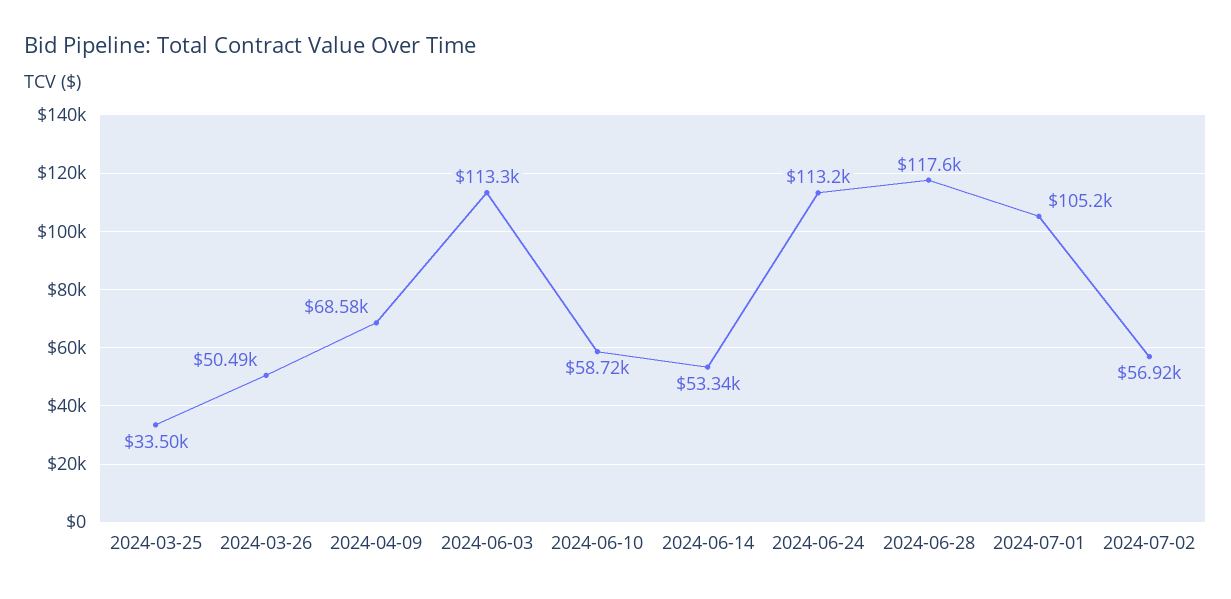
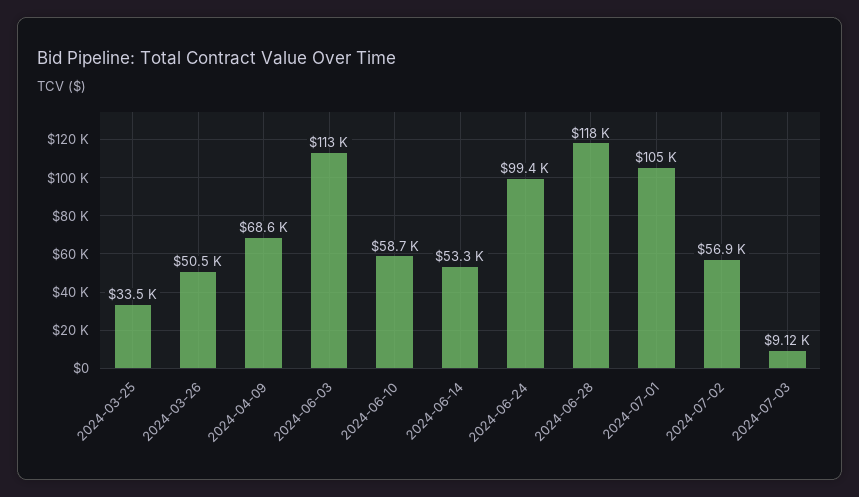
2024-06-24: 113200 -> 99400
2024-07-03: none -> 9120

